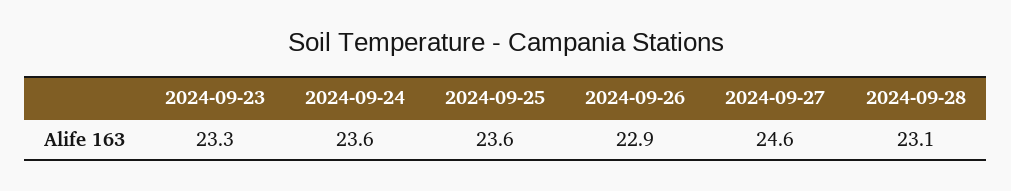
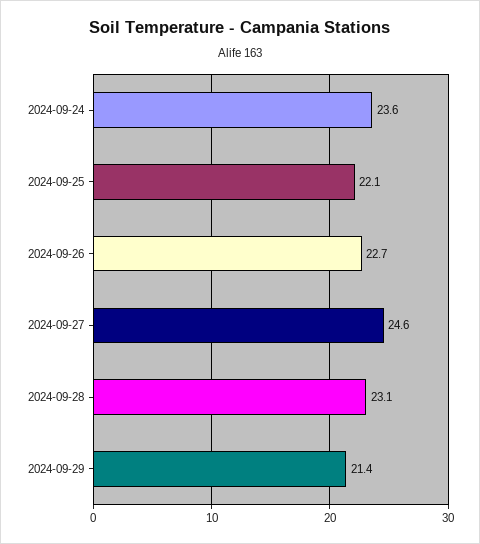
2024-09-23: 23.3 -> none
2024-09-25: 23.6 -> 22.1
2024-09-26: 22.9 -> 22.7
2024-09-29: none -> 21.4

